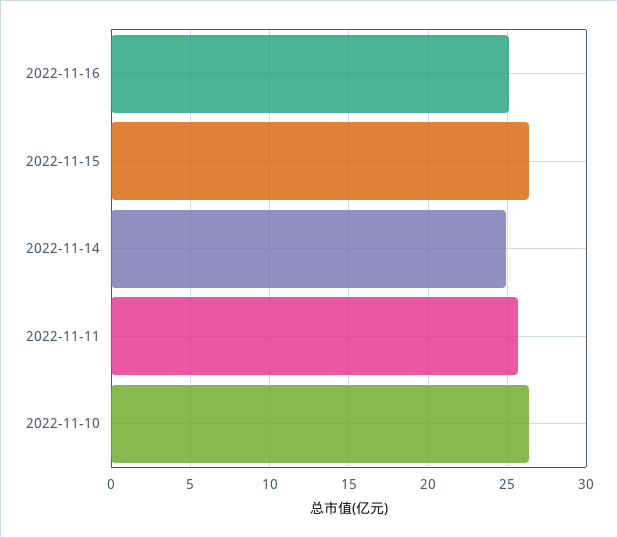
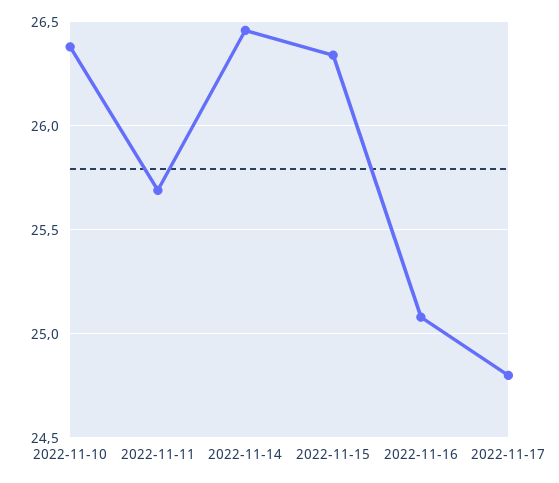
2022-11-14: 25 -> 26.45
2022-11-17: none -> 24.8

